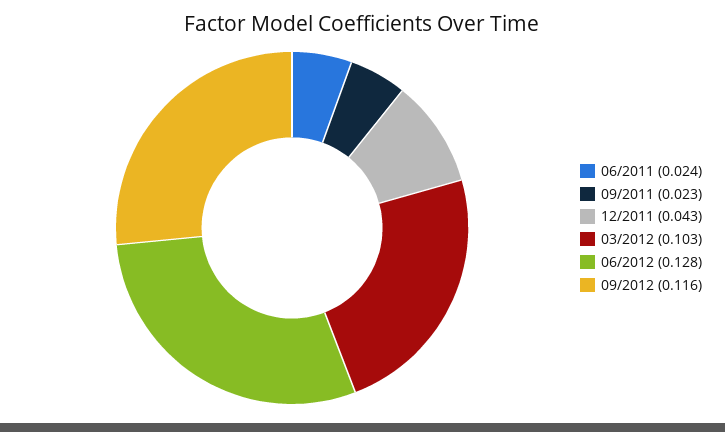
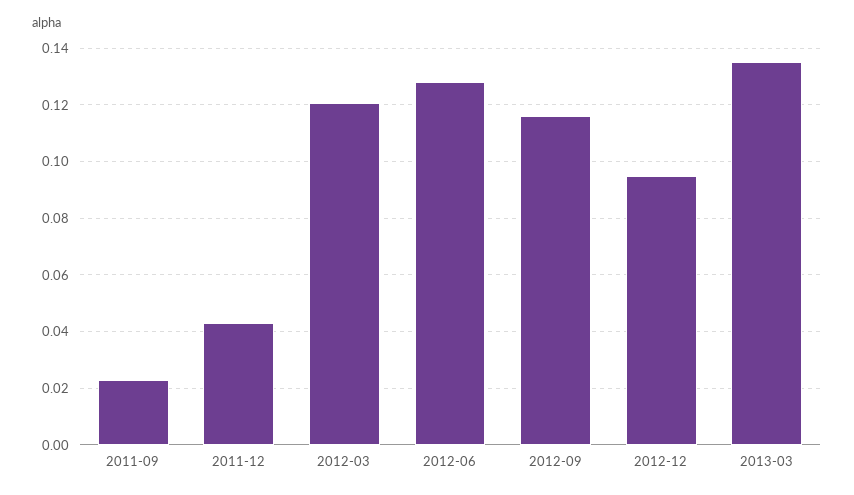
06/2011: 0.024 -> none
03/2012: 0.103 -> 0.12
2012-12: none -> 0.095
2013-03: none -> 0.135

